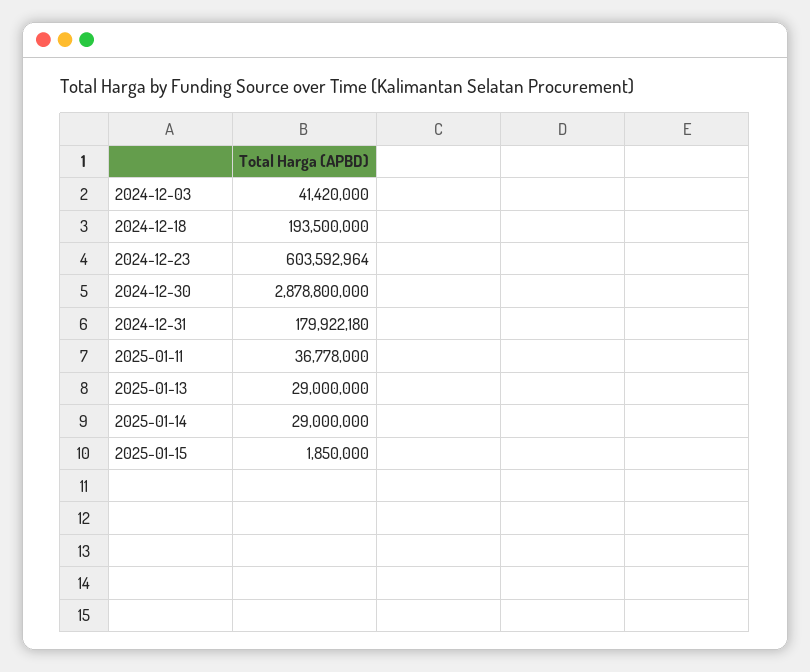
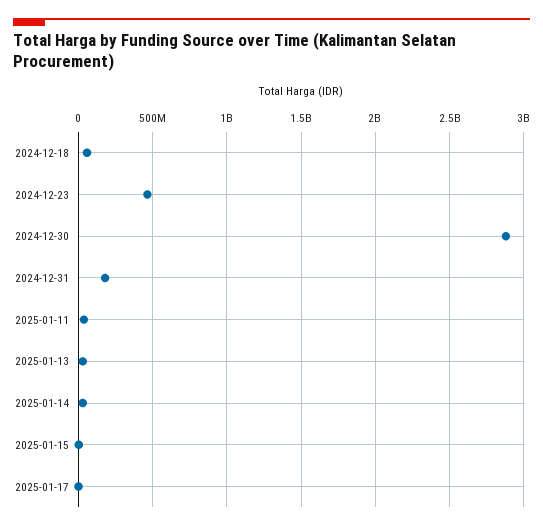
2024-12-03: 41420000 -> none
2024-12-18: 193500000 -> 50000000
2024-12-23: 603592964 -> 450000000
2025-01-17: none -> 0

